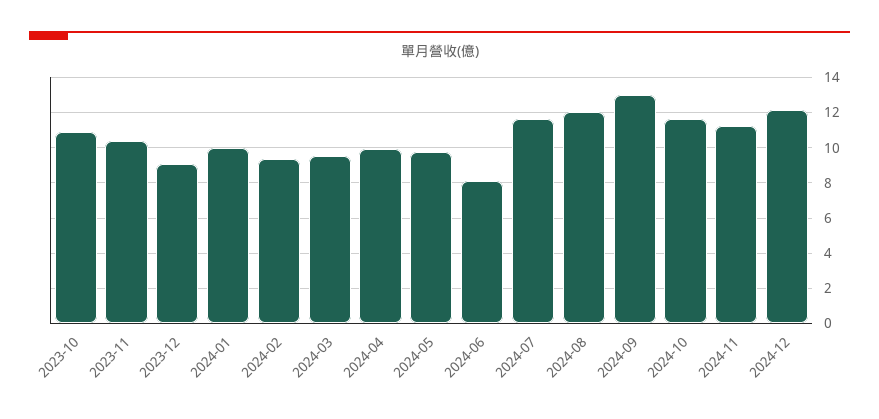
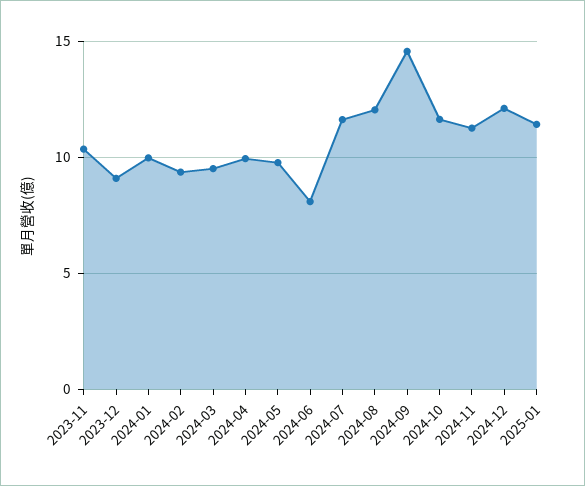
2023-10: 11 -> none
2024-09: 13 -> 14.5
2025-01: none -> 11.5

